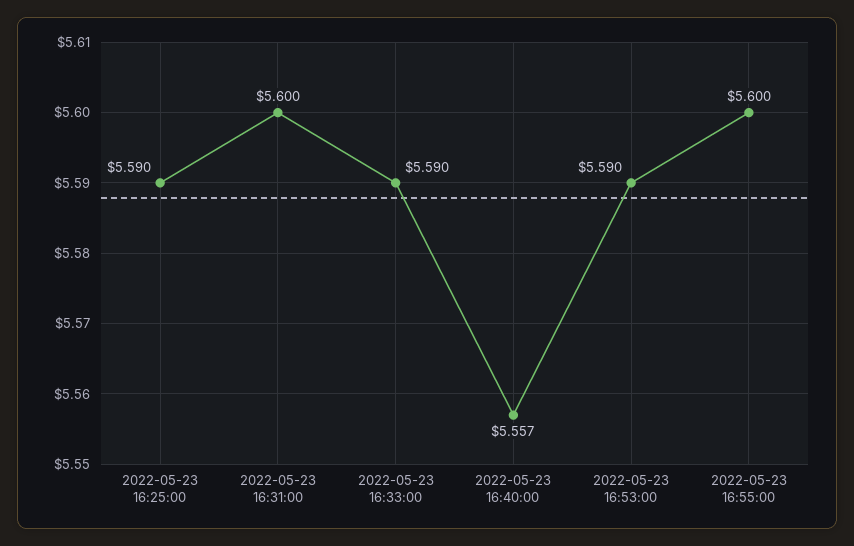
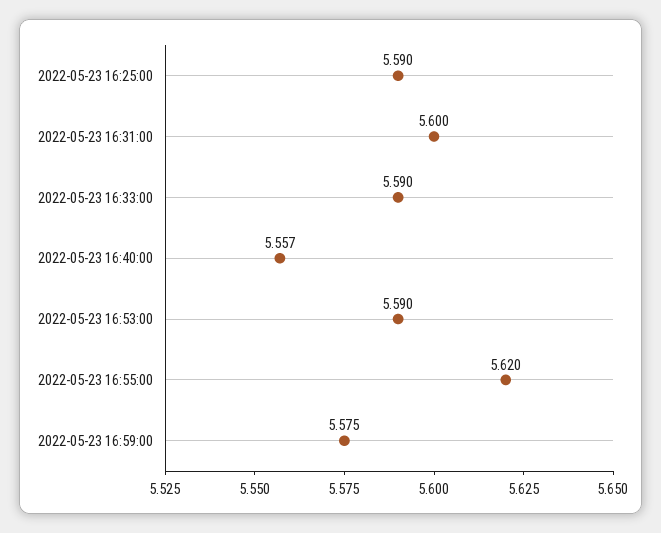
2022-05-23 16:55:00: 5.6 -> 5.62
2022-05-23 16:59:00: none -> 5.575

